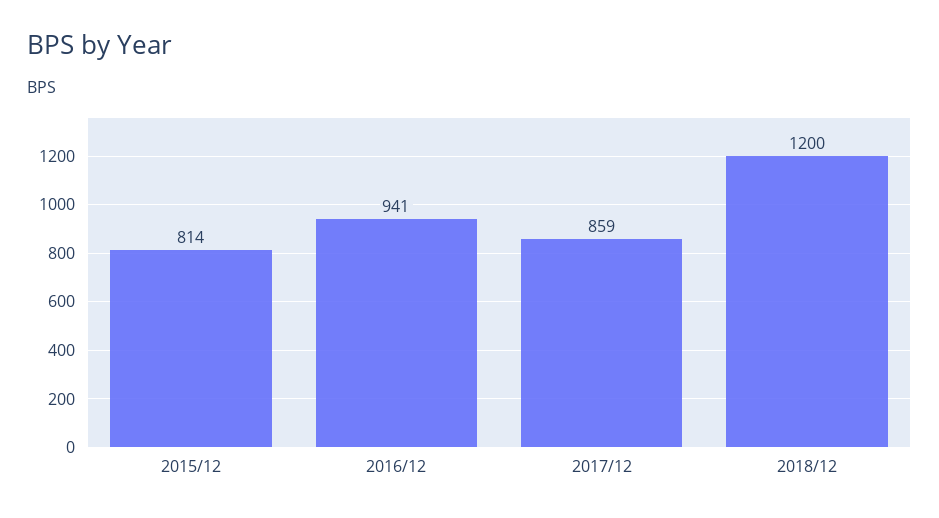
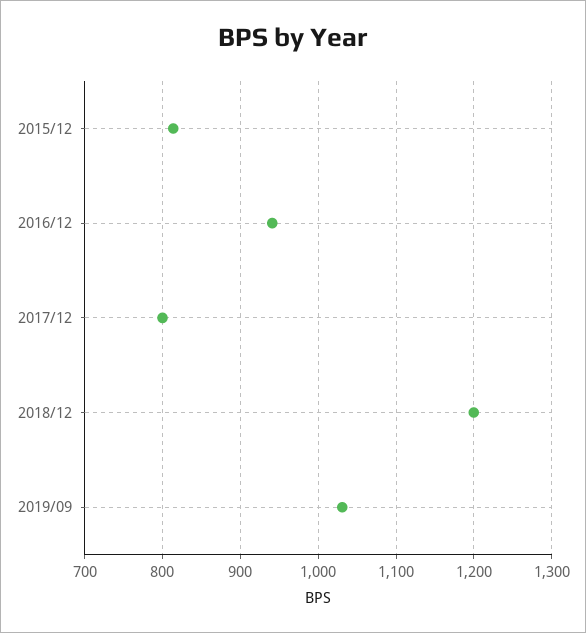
2017/12: 859 -> 800
2019/09: none -> 1030

